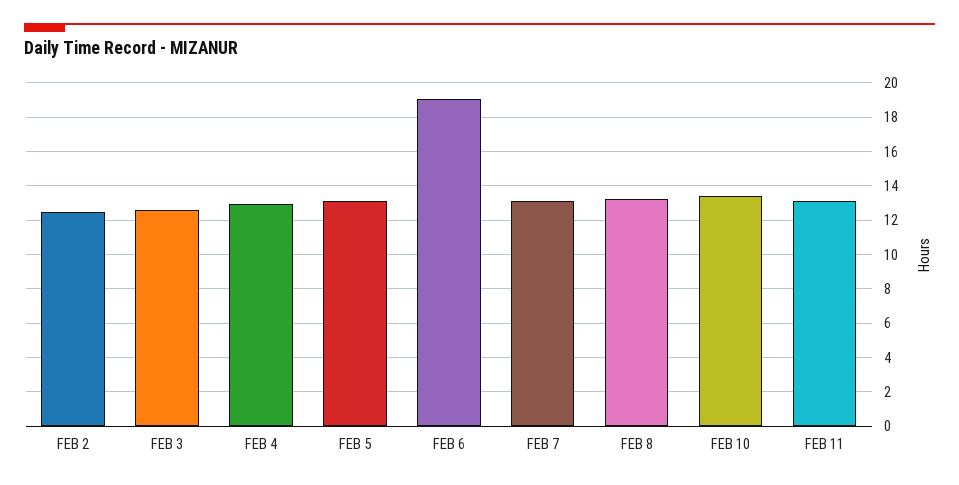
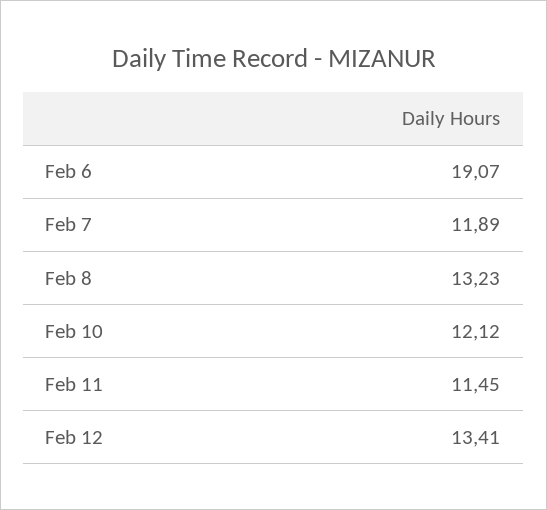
FEB 2: 12.5 -> none
FEB 3: 12.5 -> none
FEB 4: 13 -> none
FEB 5: 13 -> none
FEB 7: 13 -> 11.89
FEB 10: 13.5 -> 12.12
FEB 11: 13 -> 11.45
Feb 12: none -> 13.41

